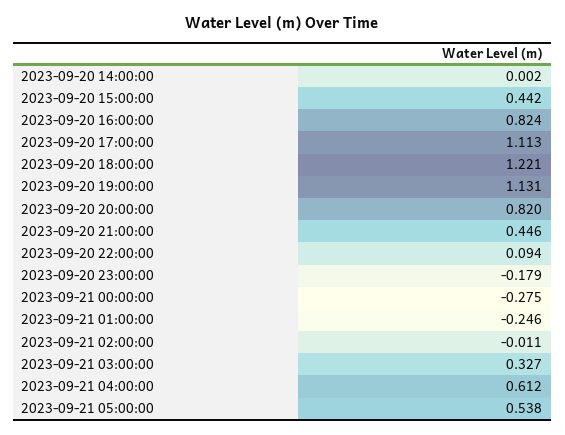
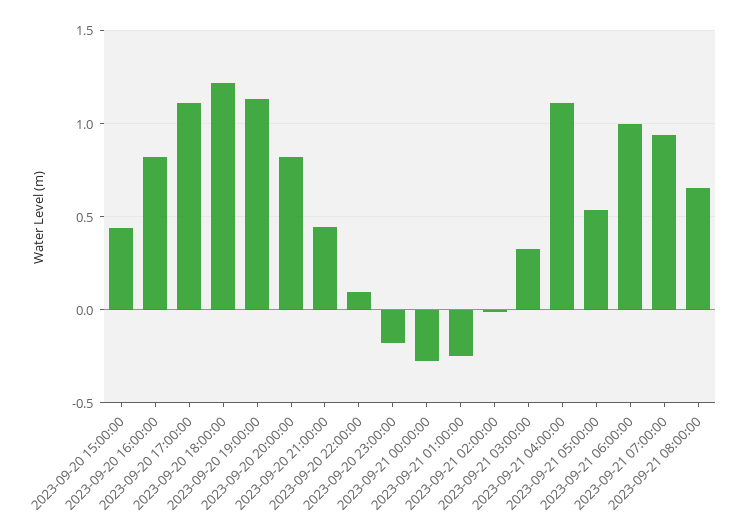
2023-09-20 14:00:00: 0.002 -> none
2023-09-21 04:00:00: 0.612 -> 1.1
2023-09-21 06:00:00: none -> 1
2023-09-21 07:00:00: none -> 0.95
2023-09-21 08:00:00: none -> 0.65

